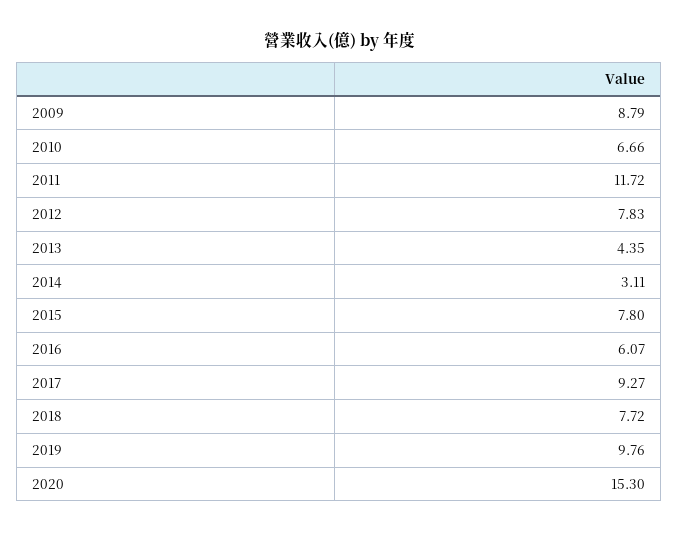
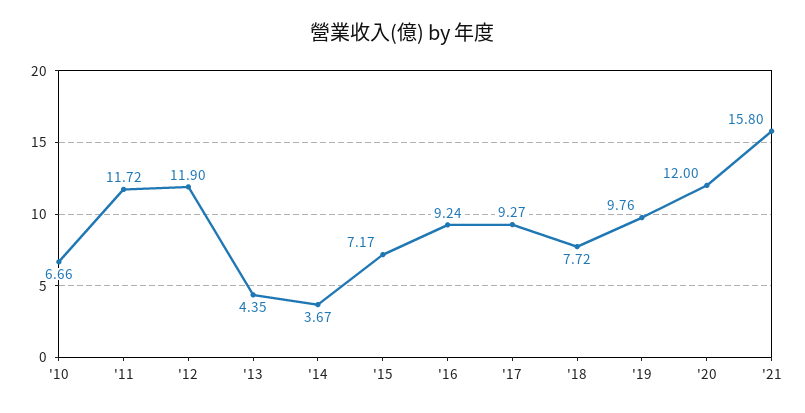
2009: 8.79 -> none
2012: 7.83 -> 11.9
2014: 3.11 -> 3.67
2015: 7.8 -> 7.17
2016: 6.07 -> 9.24
2020: 15.3 -> 12
'21: none -> 15.8

